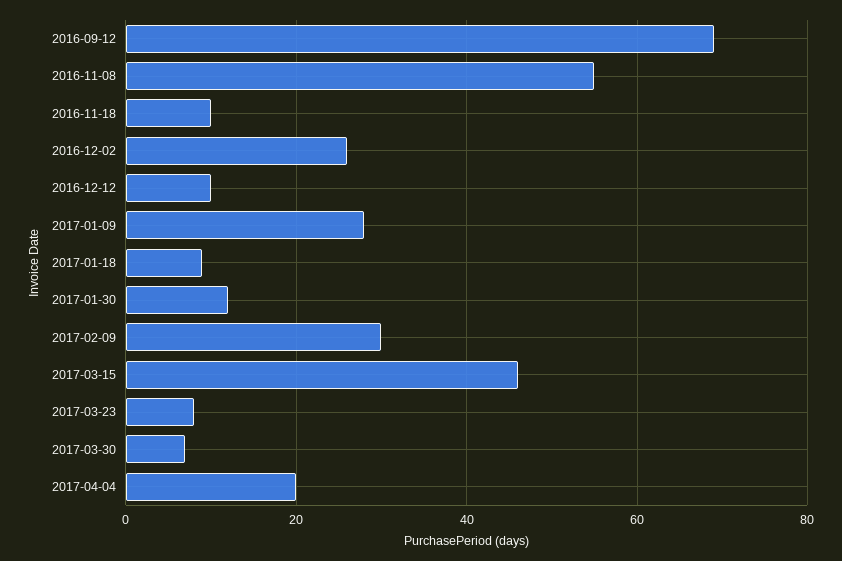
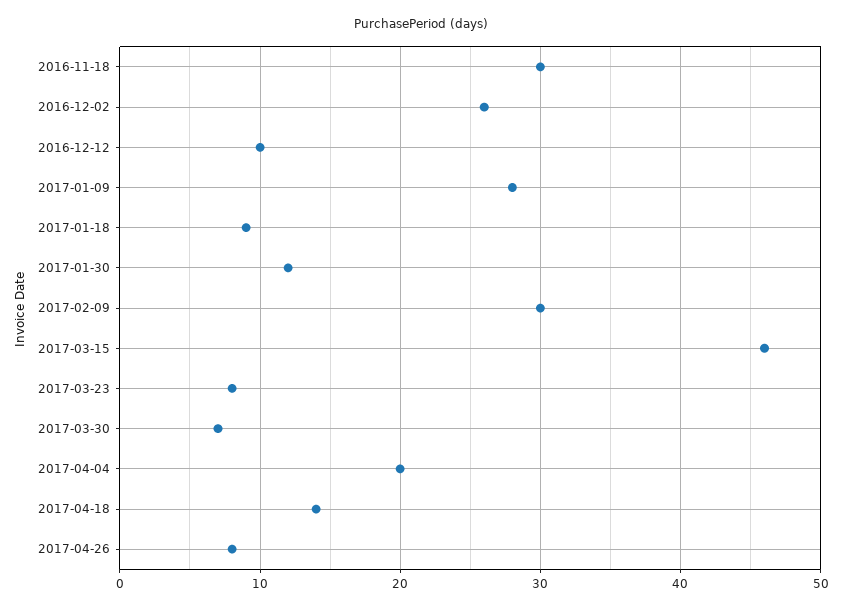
2016-09-12: 70 -> none
2016-11-08: 55 -> none
2016-11-18: 10 -> 30
2017-04-18: none -> 14
2017-04-26: none -> 8

